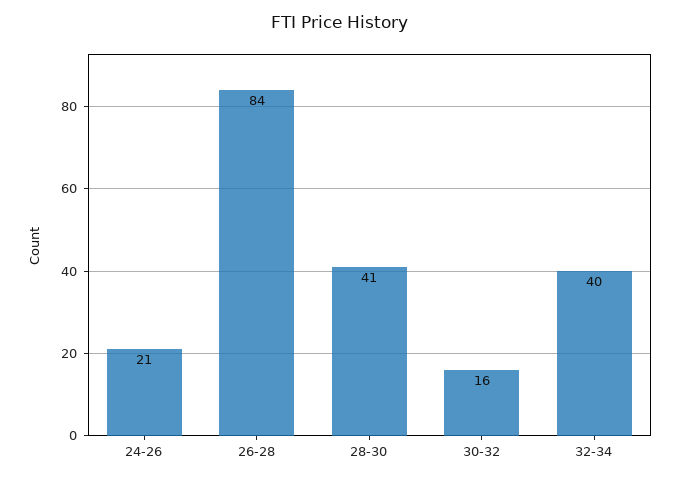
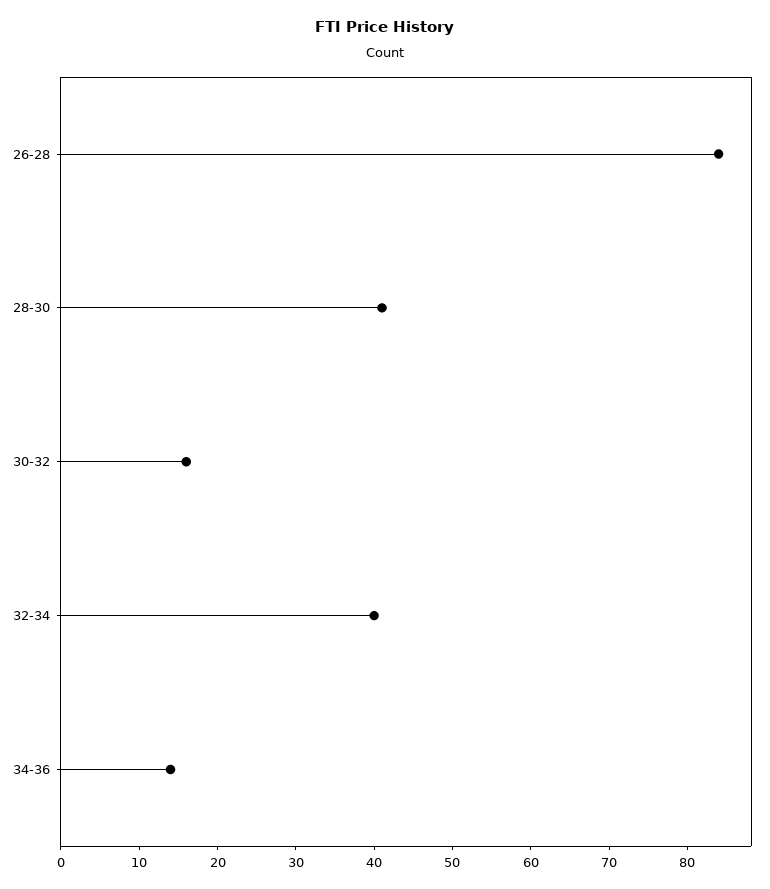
24-26: 21 -> none
34-36: none -> 15

